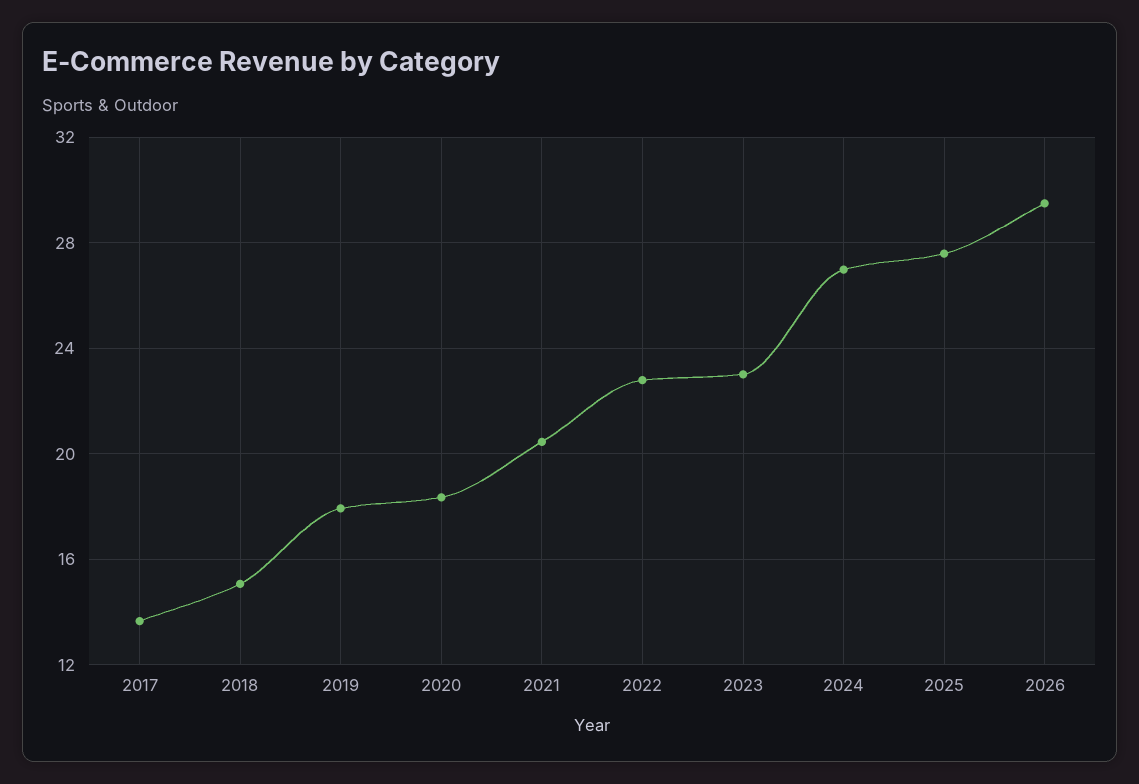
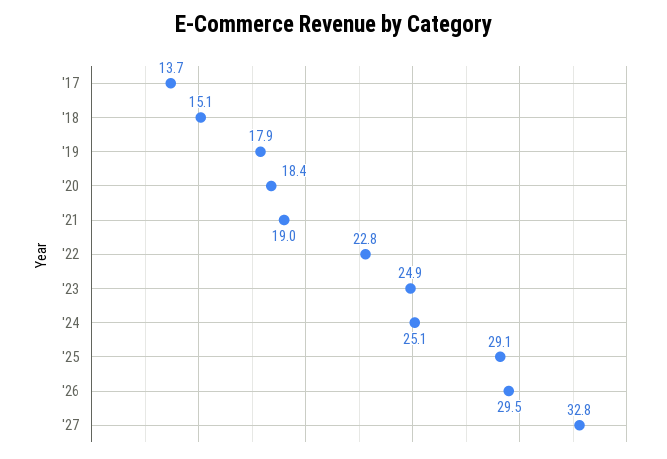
2021: 20.5 -> 19
2023: 23 -> 24.9
2024: 27 -> 25.1
2025: 27.5 -> 29.1
'27: none -> 32.8

